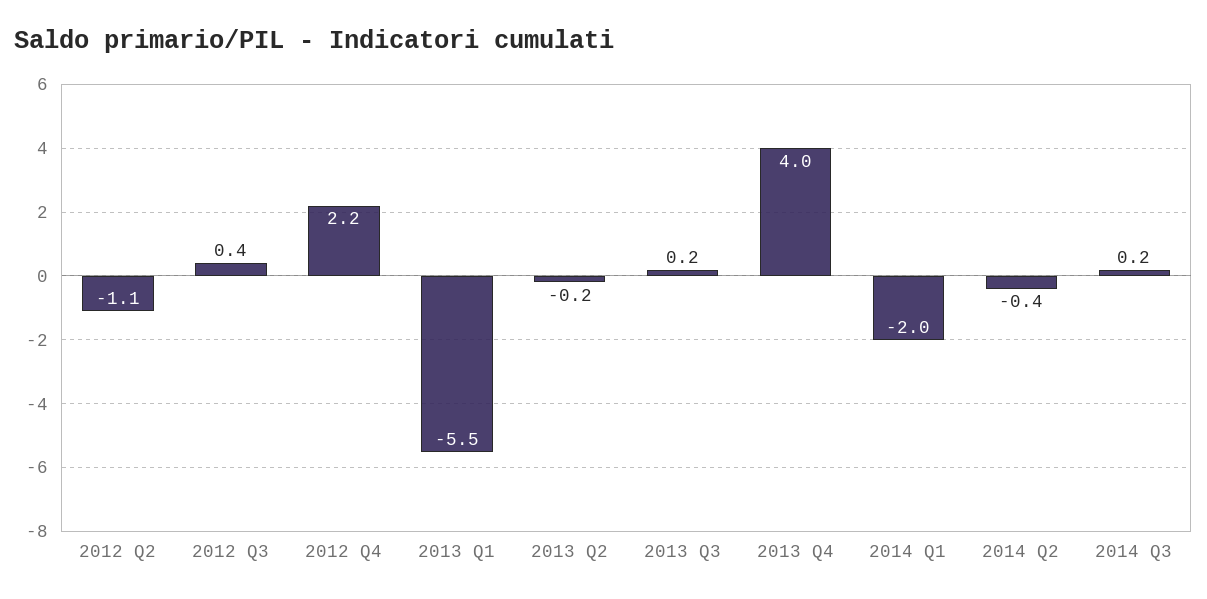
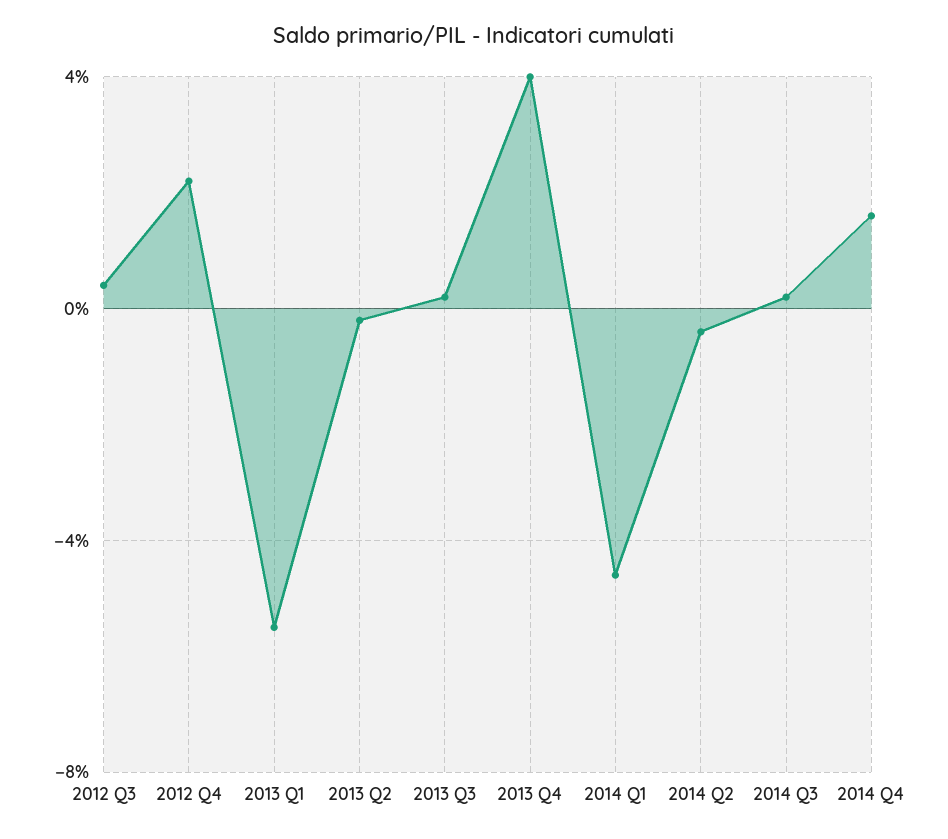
2012 Q2: -1.1 -> none
2014 Q1: -2 -> -4.5
2014 Q4: none -> 1.5

